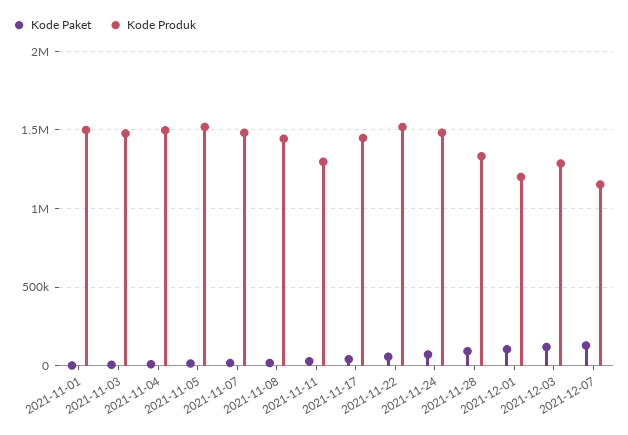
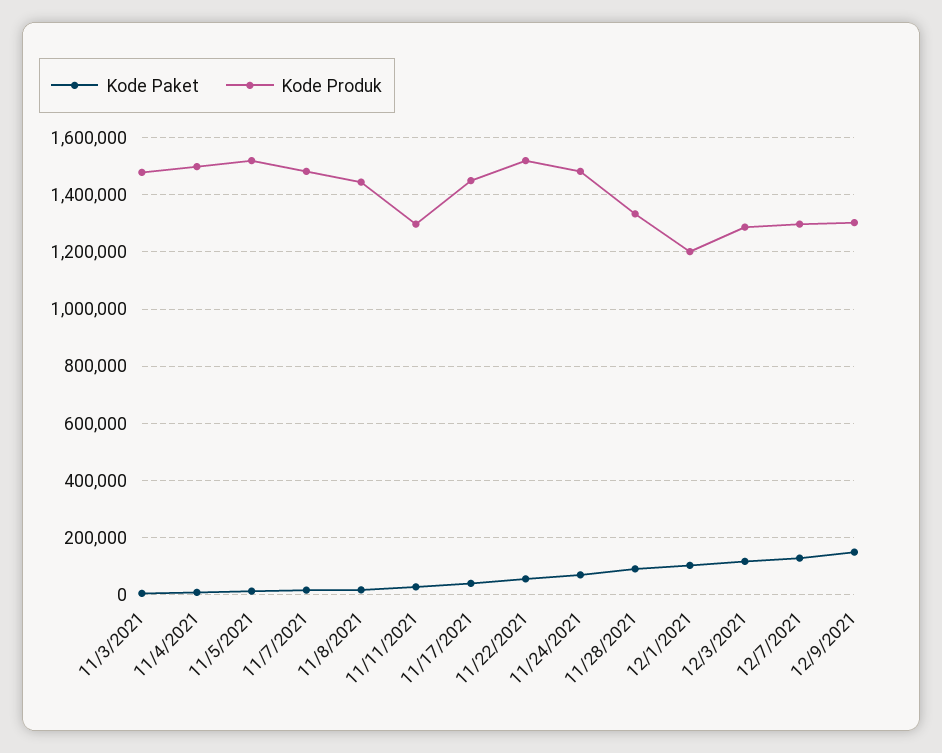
Kode Paket, 2021-11-01: 0 -> none
Kode Produk, 2021-11-01: 1500000 -> none
Kode Produk, 2021-12-07: 1150000 -> 1300000
Kode Paket, 12/9/2021: none -> 150000
Kode Produk, 12/9/2021: none -> 1300000

